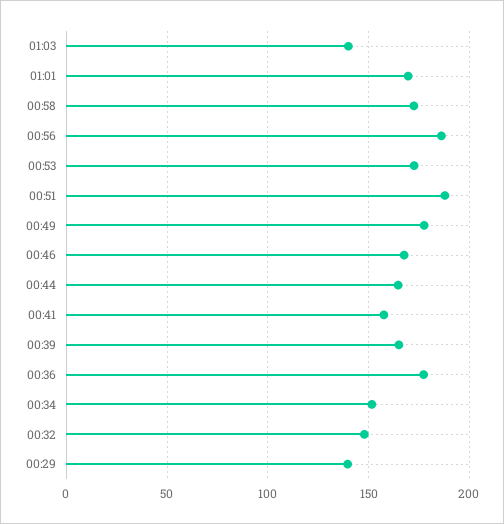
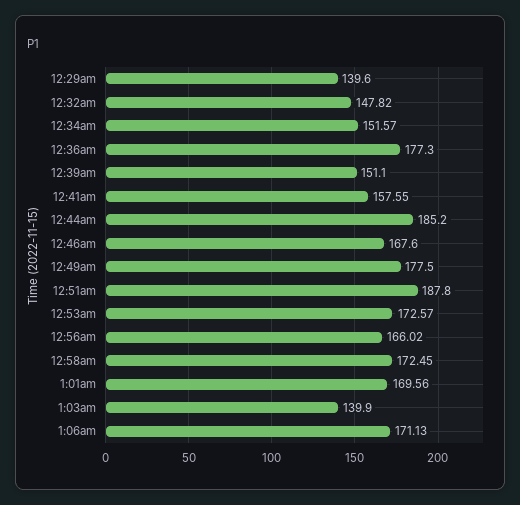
00:56: 185 -> 166.02
00:44: 165 -> 185.2
00:39: 165 -> 151.1
1:06am: none -> 171.13

